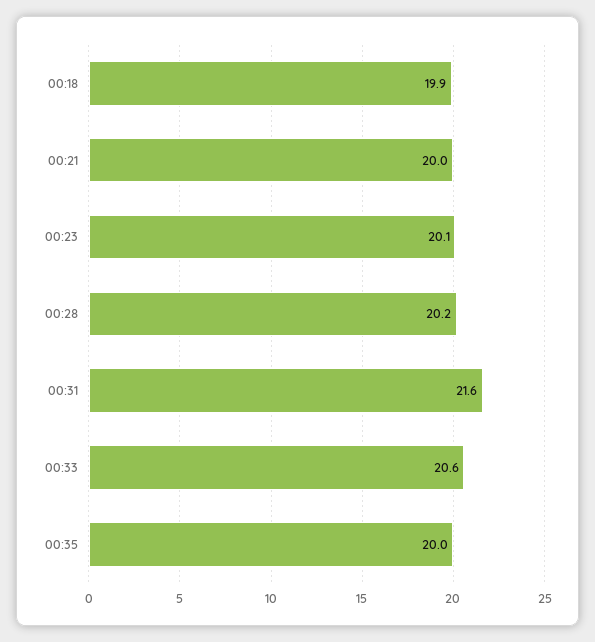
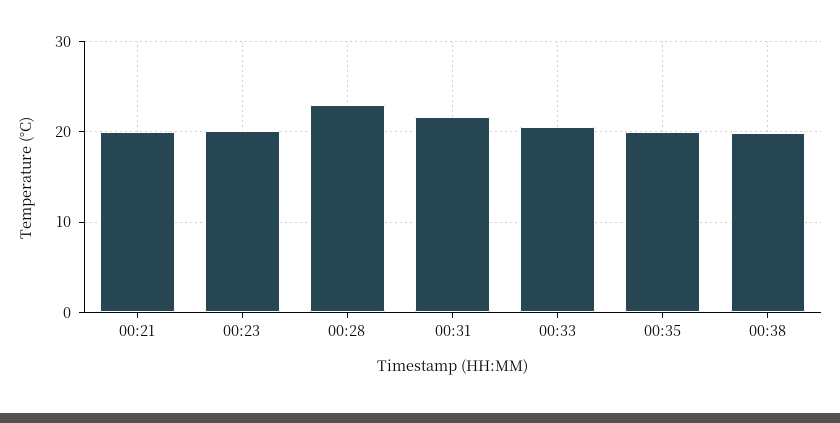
00:18: 19.9 -> none
00:28: 20.2 -> 23
00:38: none -> 20

